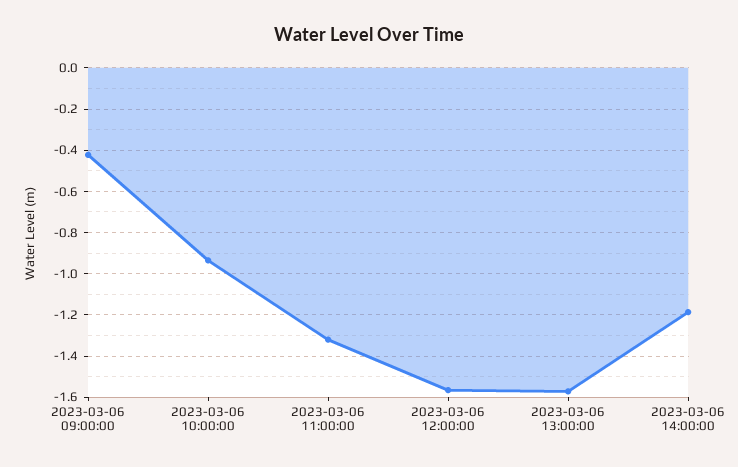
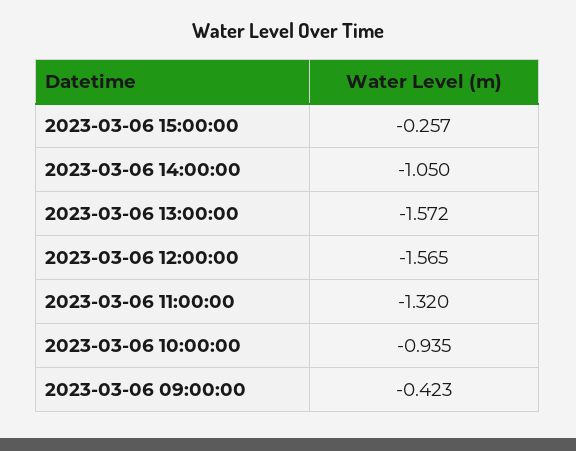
2023-03-06 14:00:00: -1.2 -> -1.05
2023-03-06 15:00:00: none -> -0.257

